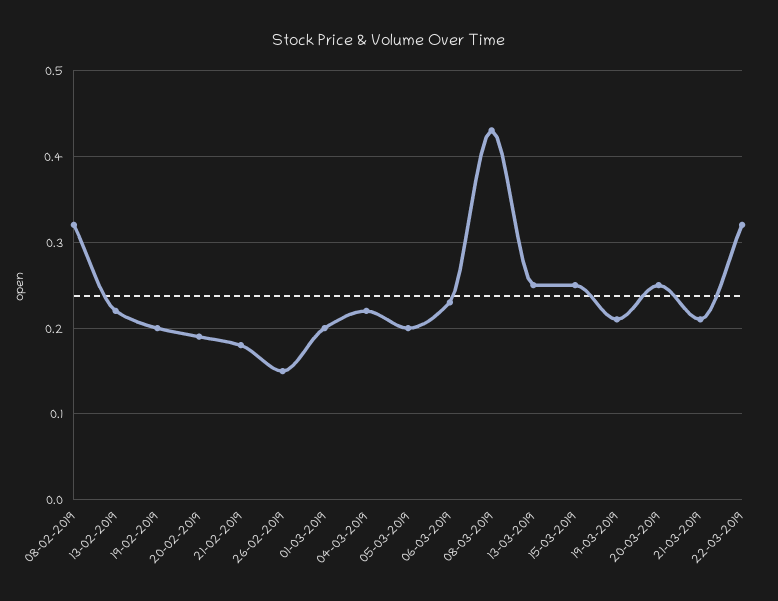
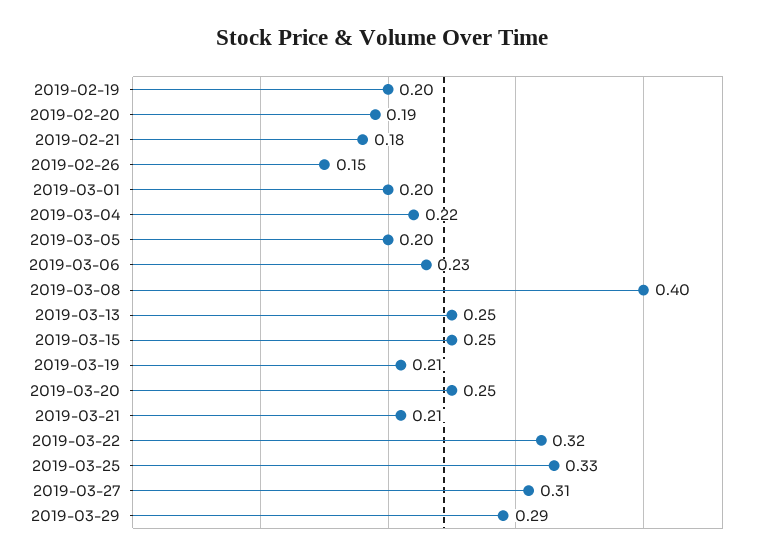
08-02-2019: 0.32 -> none
13-02-2019: 0.22 -> none
08-03-2019: 0.43 -> 0.4
2019-03-25: none -> 0.33
2019-03-27: none -> 0.31
2019-03-29: none -> 0.29

